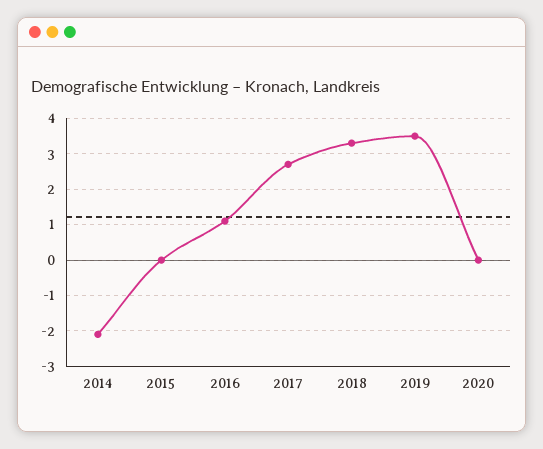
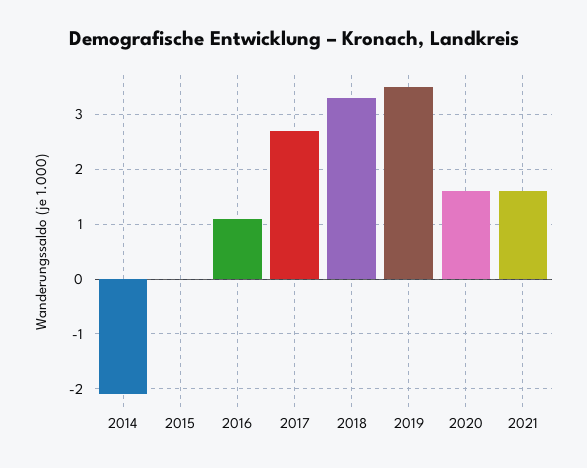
2020: 0 -> 1.5
2021: none -> 1.5

